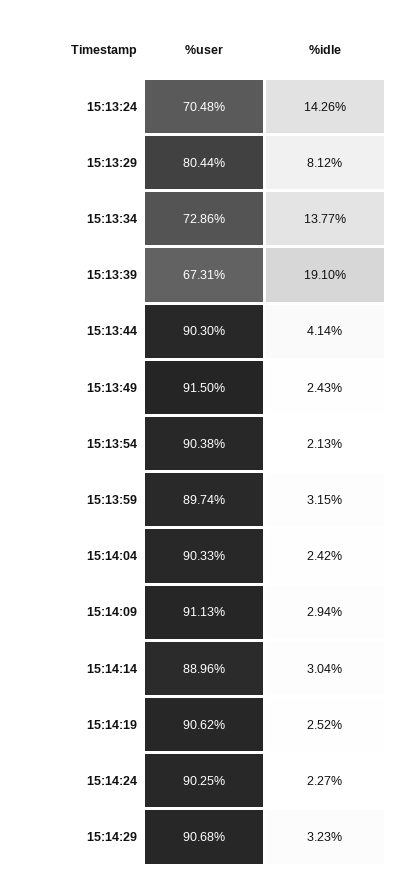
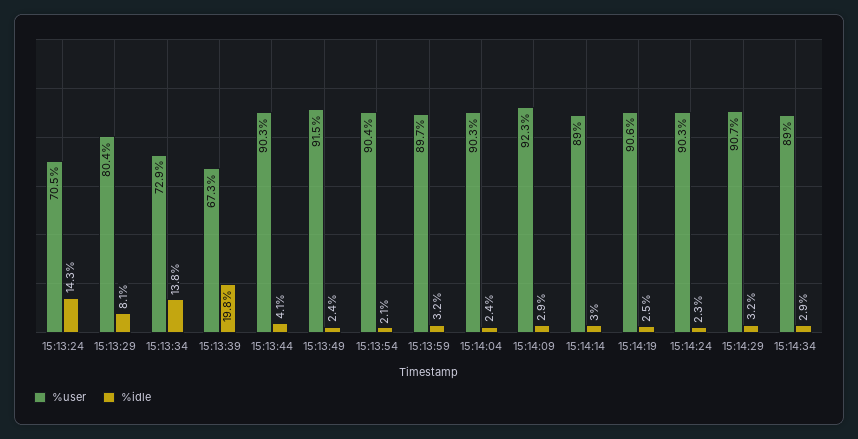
%idle, 15:13:39: 19.1 -> 19.8
%user, 15:14:09: 91.13 -> 92.3
%user, 15:14:34: none -> 89
%idle, 15:14:34: none -> 2.9

